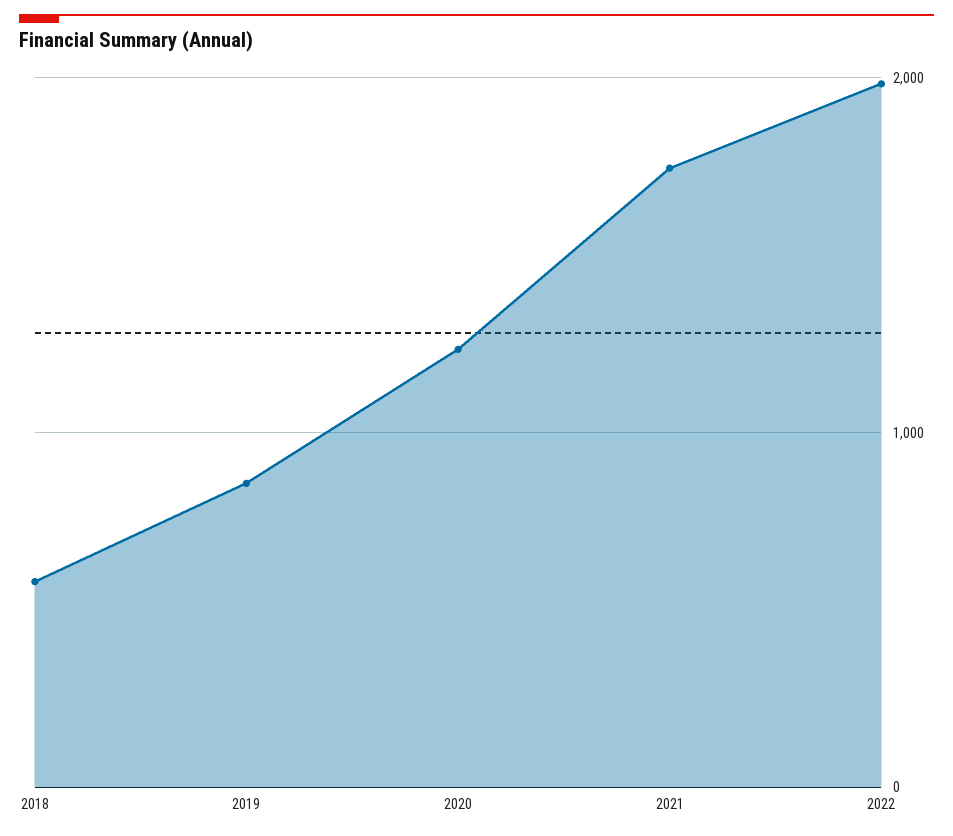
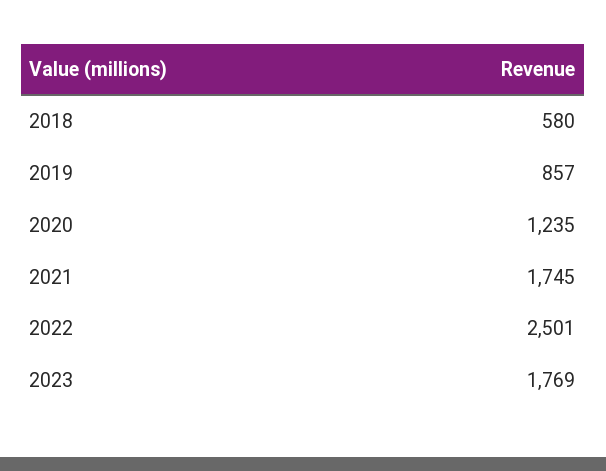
2022: 2000 -> 2501
2023: none -> 1769

